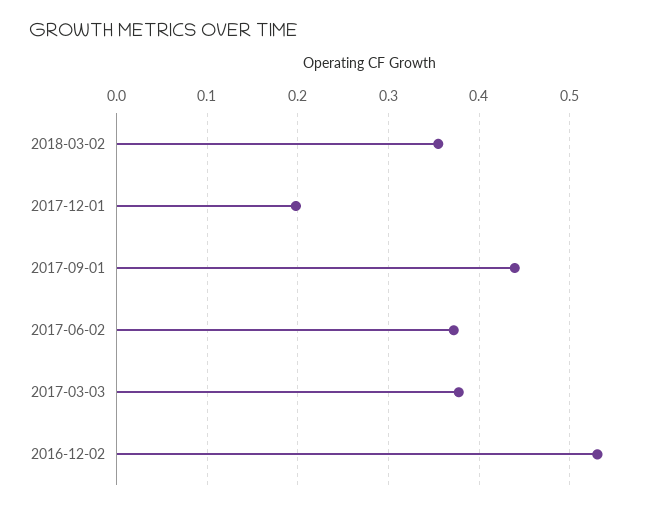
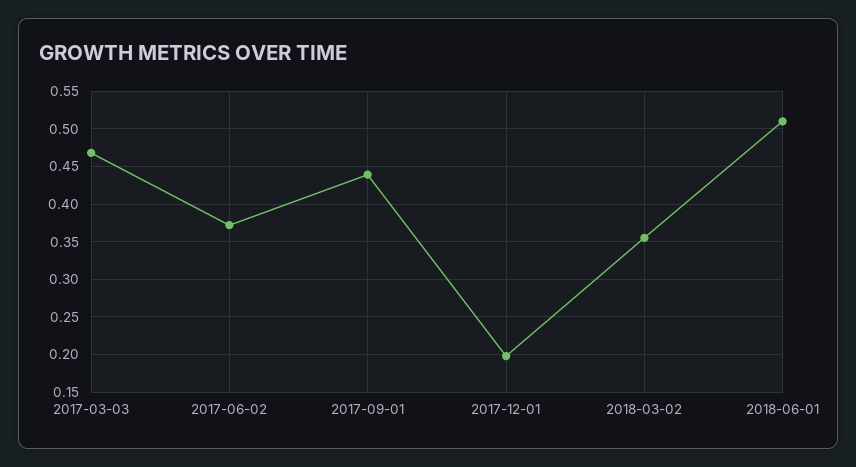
2017-03-03: 0.38 -> 0.47
2016-12-02: 0.53 -> none
2018-06-01: none -> 0.51

